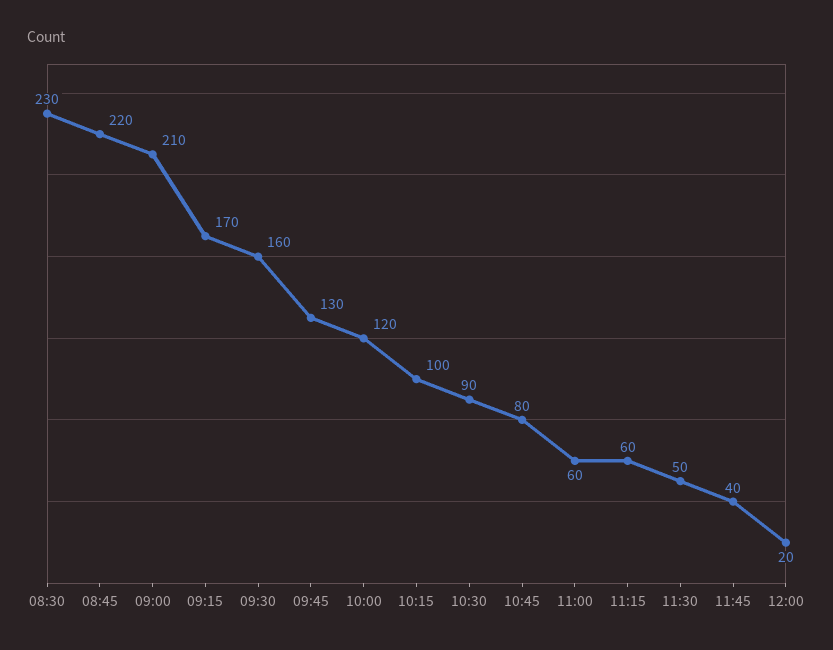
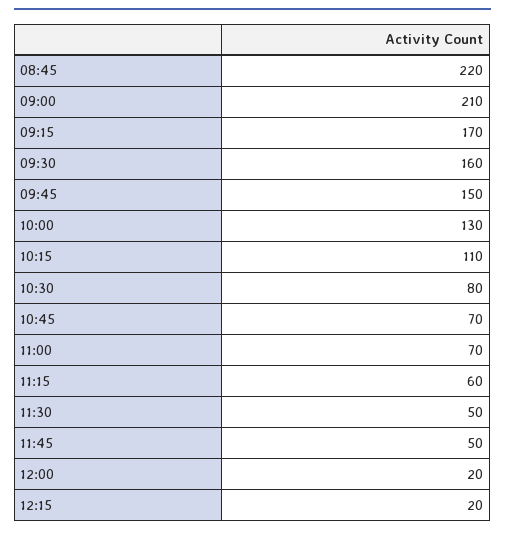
08:30: 230 -> none
09:45: 130 -> 150
10:00: 120 -> 130
10:15: 100 -> 110
10:30: 90 -> 80
10:45: 80 -> 70
11:00: 60 -> 70
11:45: 40 -> 50
12:15: none -> 20

